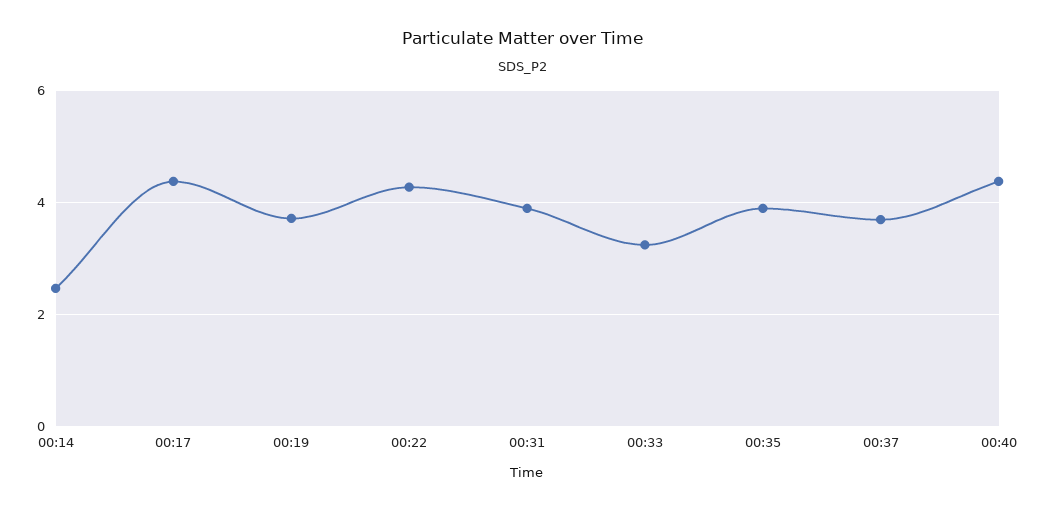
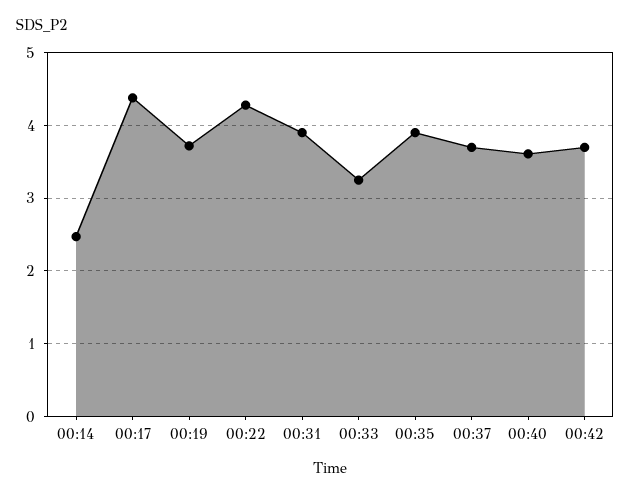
00:40: 4.4 -> 3.6
00:42: none -> 3.7

